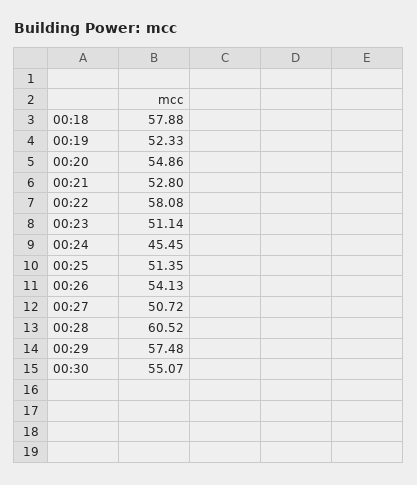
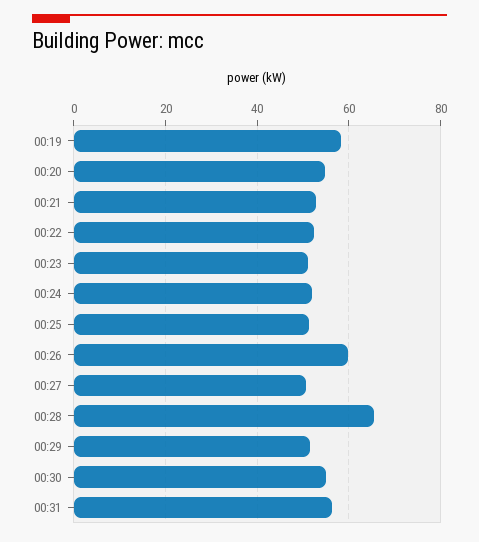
00:18: 57.88 -> none
00:19: 52.33 -> 58
00:22: 58.08 -> 52
00:24: 45.45 -> 52
00:26: 54.13 -> 60
00:28: 60.52 -> 66
00:29: 57.48 -> 52
00:31: none -> 56

